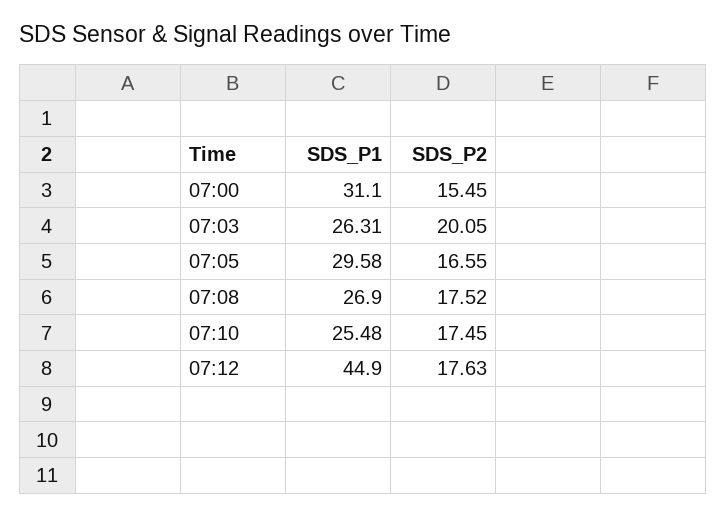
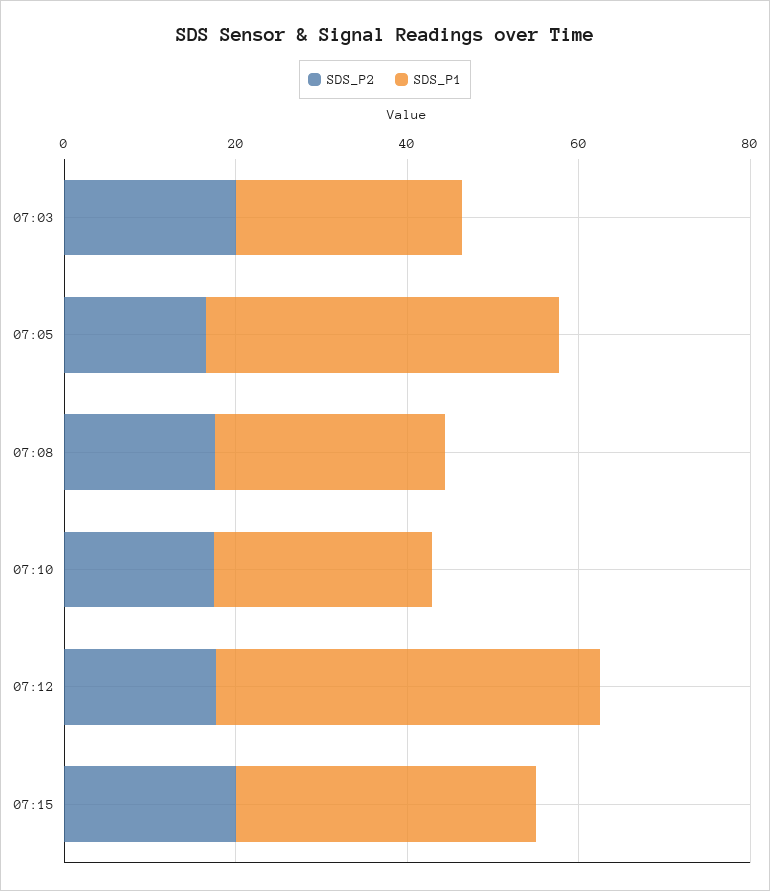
SDS_P1, 07:00: 31.1 -> none
SDS_P2, 07:00: 15.45 -> none
SDS_P1, 07:05: 29.58 -> 40
SDS_P2, 07:15: none -> 20
SDS_P1, 07:15: none -> 35

